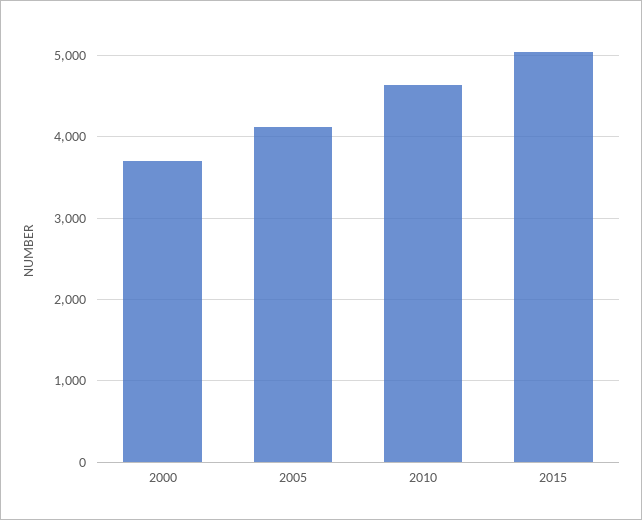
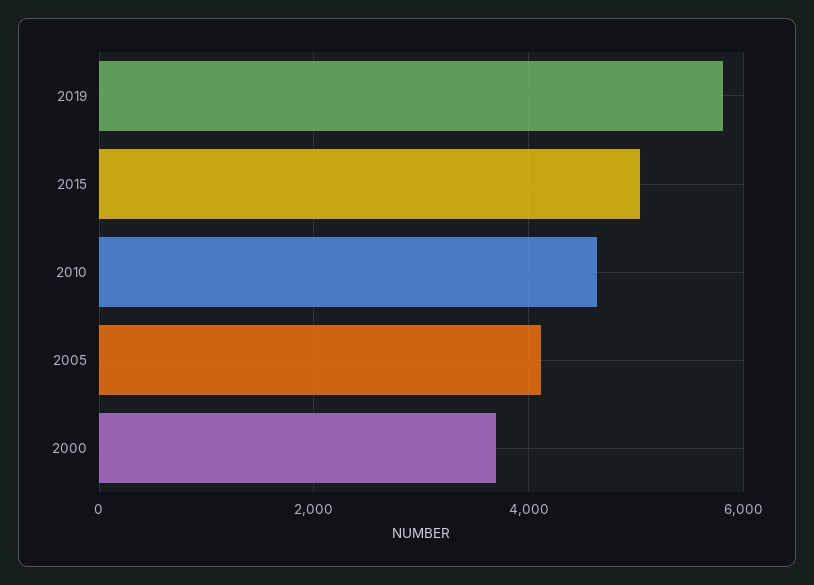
2019: none -> 5800

